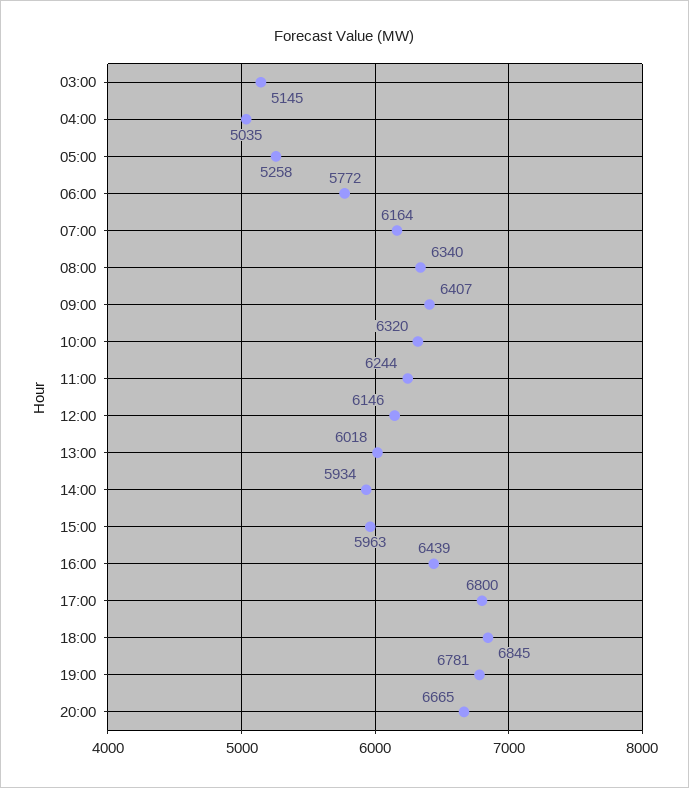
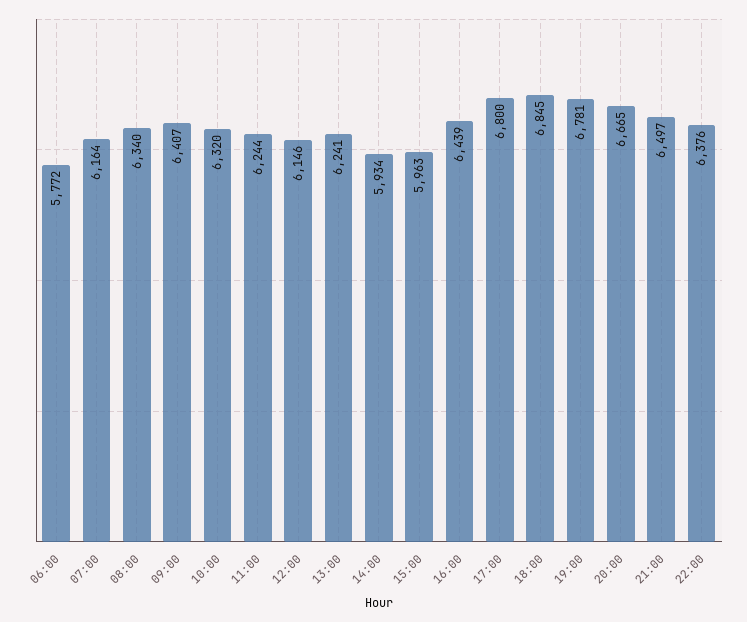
03:00: 5145 -> none
04:00: 5035 -> none
05:00: 5258 -> none
13:00: 6018 -> 6241
21:00: none -> 6497
22:00: none -> 6376

